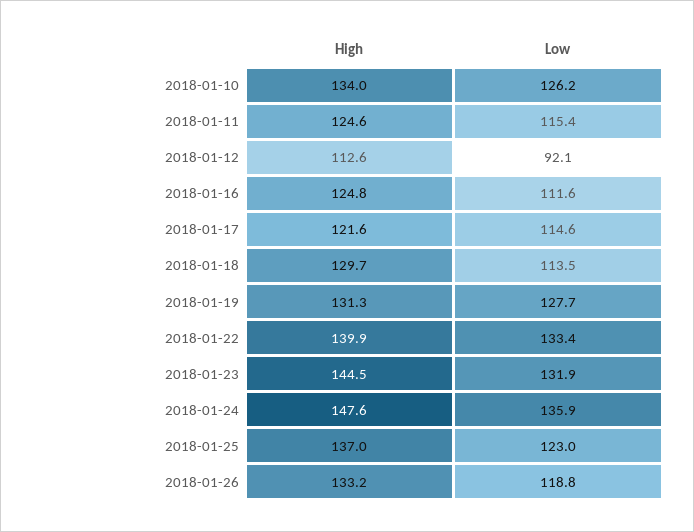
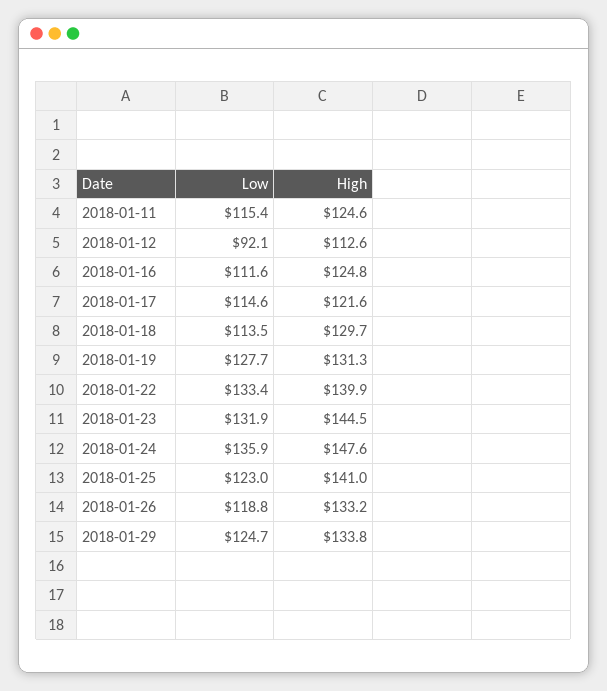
High, 2018-01-10: 134 -> none
Low, 2018-01-10: 126.2 -> none
High, 2018-01-25: 137 -> 141
Low, 2018-01-29: none -> 124.7
High, 2018-01-29: none -> 133.8

